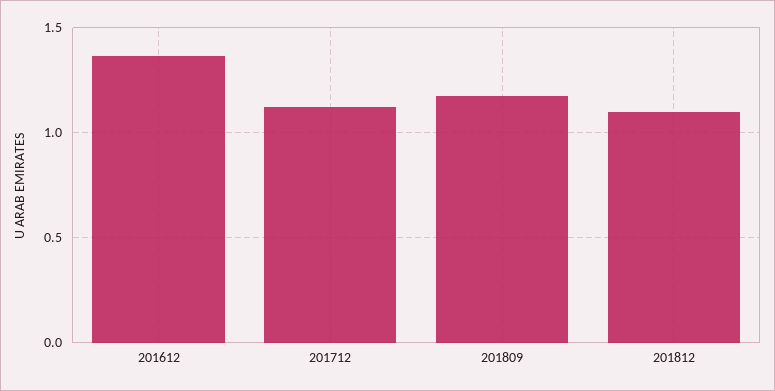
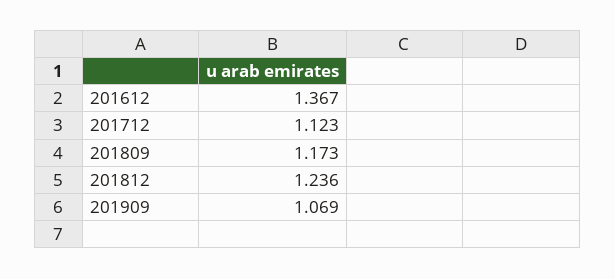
201812: 1.1 -> 1.236
201909: none -> 1.069

